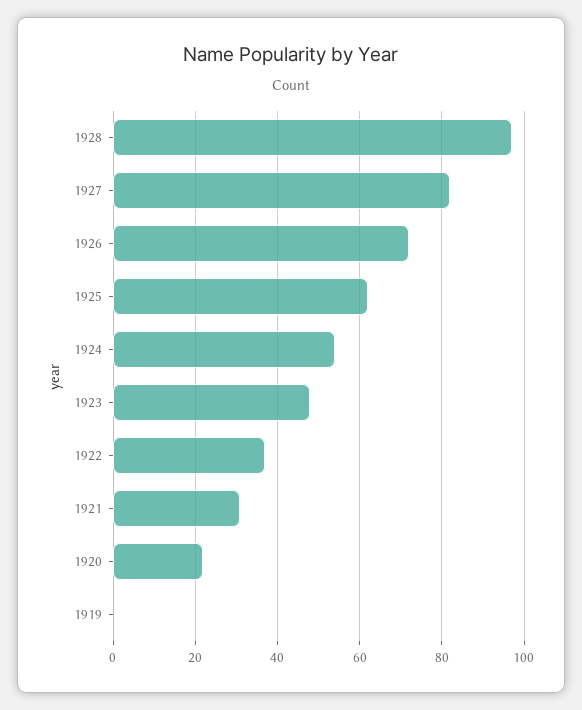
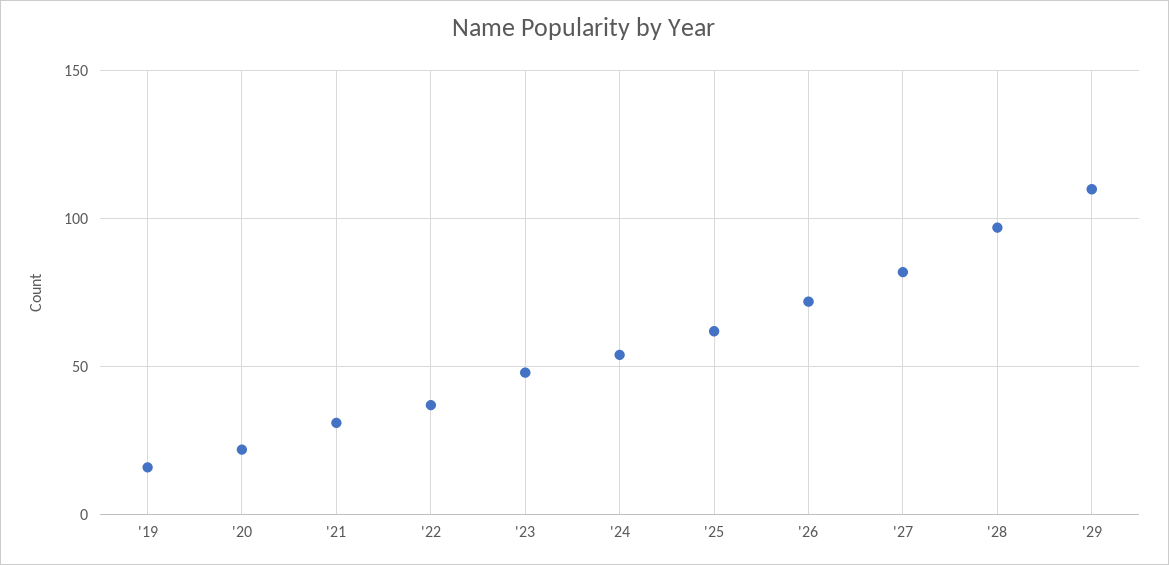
1919: 0 -> 15
'29: none -> 110

